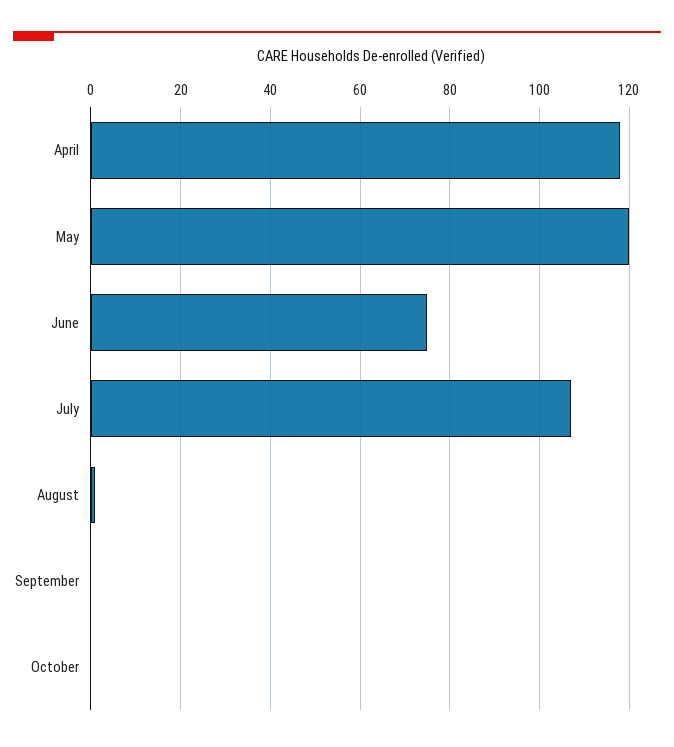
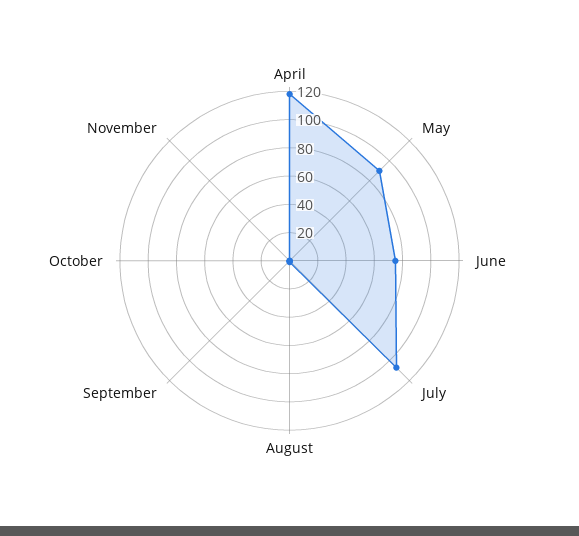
May: 120 -> 90
November: none -> 0

